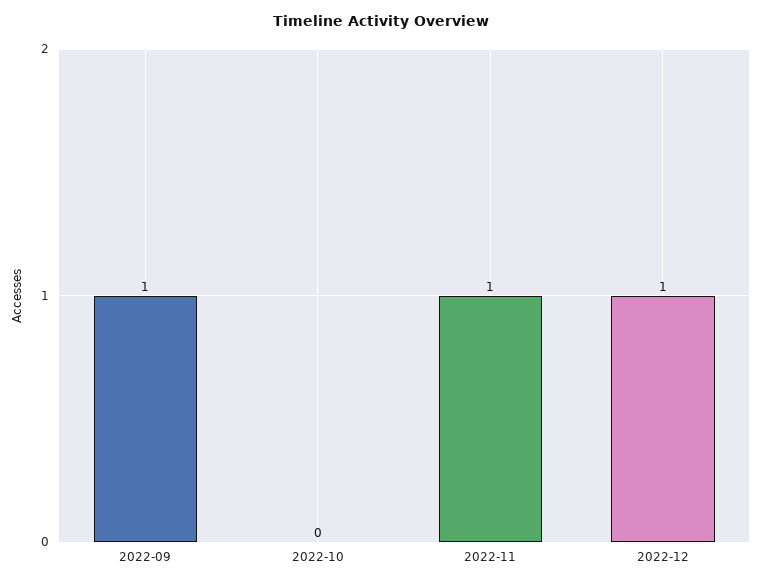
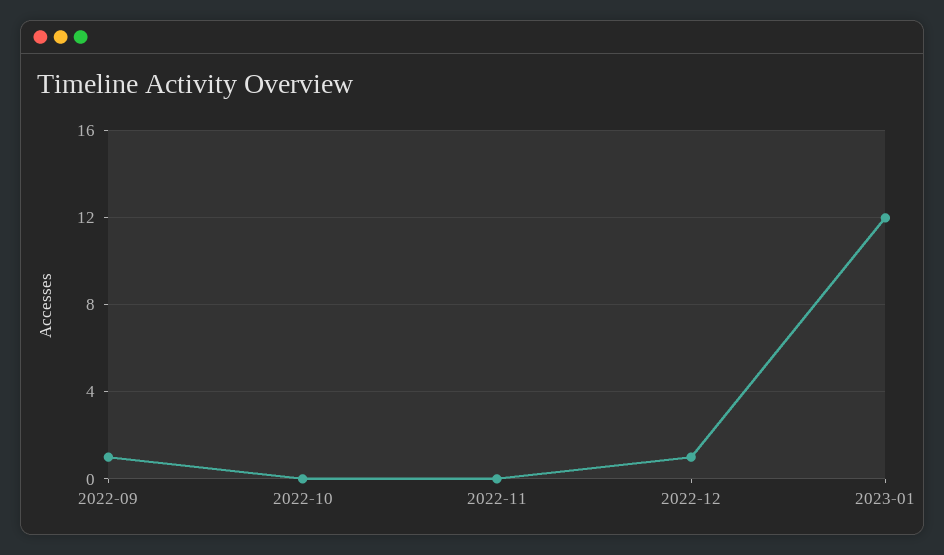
2022-11: 1 -> 0
2023-01: none -> 12

